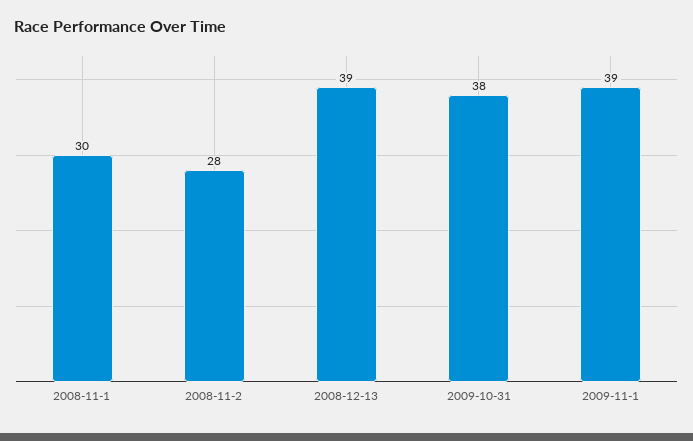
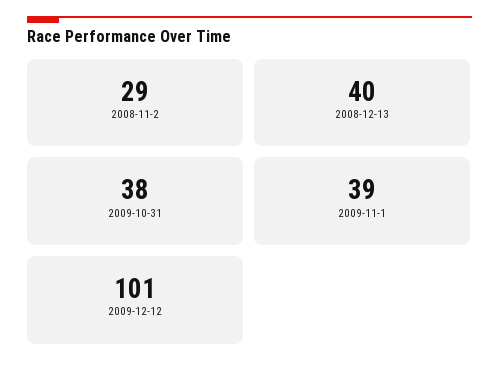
2008-11-1: 30 -> none
2008-11-2: 28 -> 29
2008-12-13: 39 -> 40
2009-12-12: none -> 101

